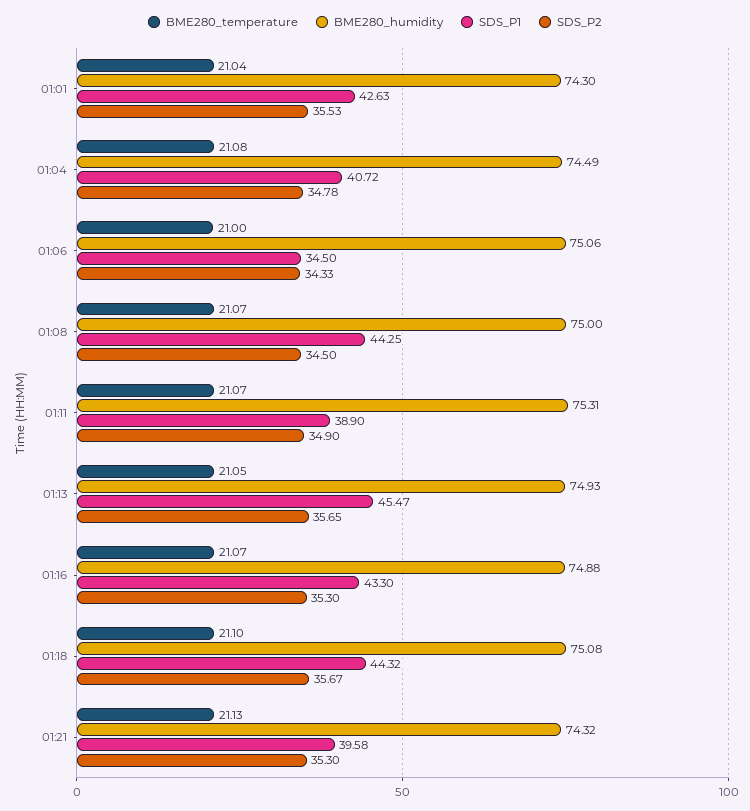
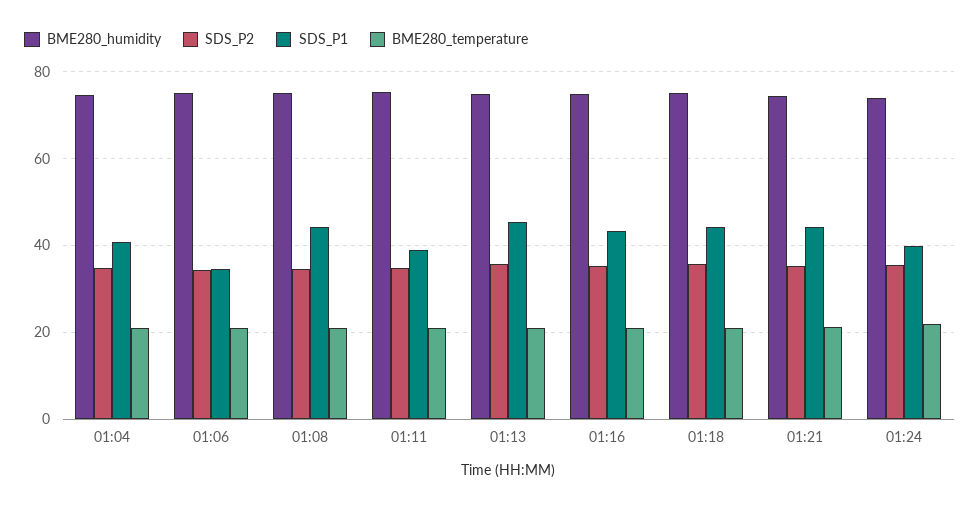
BME280_temperature, 01:01: 21.04 -> none
BME280_humidity, 01:01: 74.3 -> none
SDS_P1, 01:01: 42.63 -> none
SDS_P2, 01:01: 35.53 -> none
SDS_P1, 01:21: 39.58 -> 44
BME280_humidity, 01:24: none -> 74
SDS_P2, 01:24: none -> 36
SDS_P1, 01:24: none -> 40
BME280_temperature, 01:24: none -> 22

